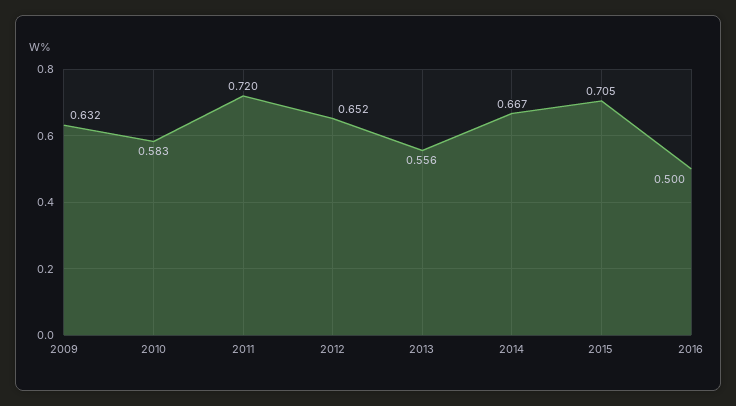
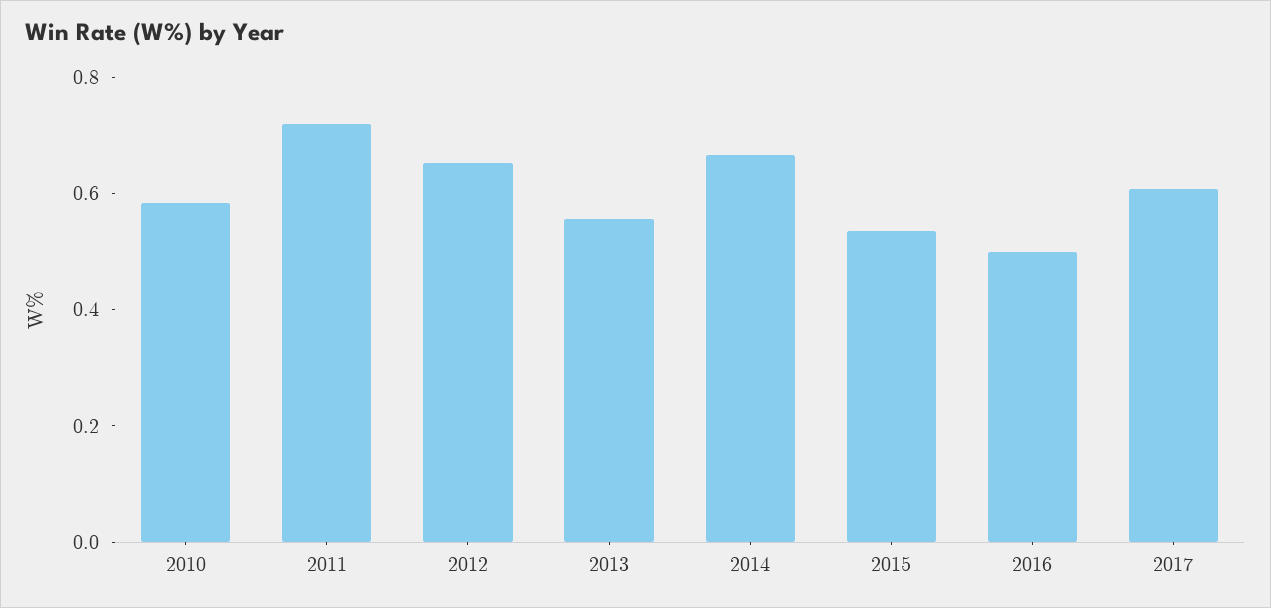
2009: 0.632 -> none
2015: 0.705 -> 0.55
2017: none -> 0.6

